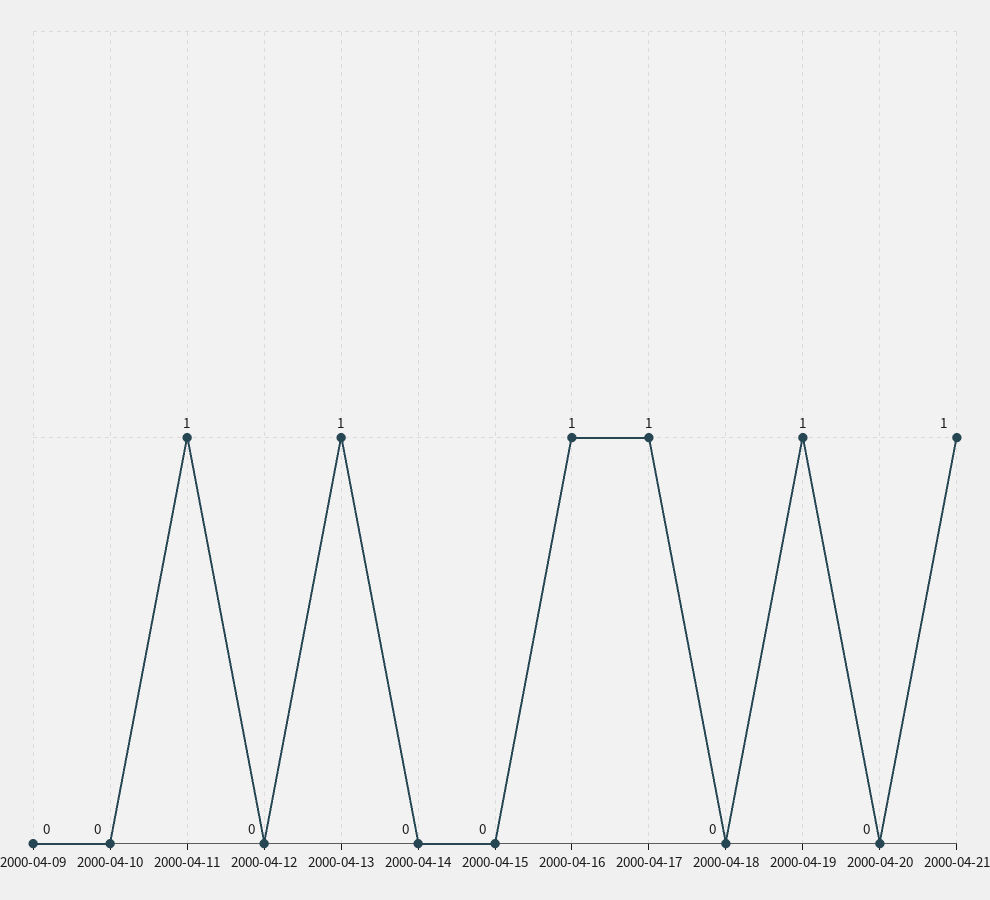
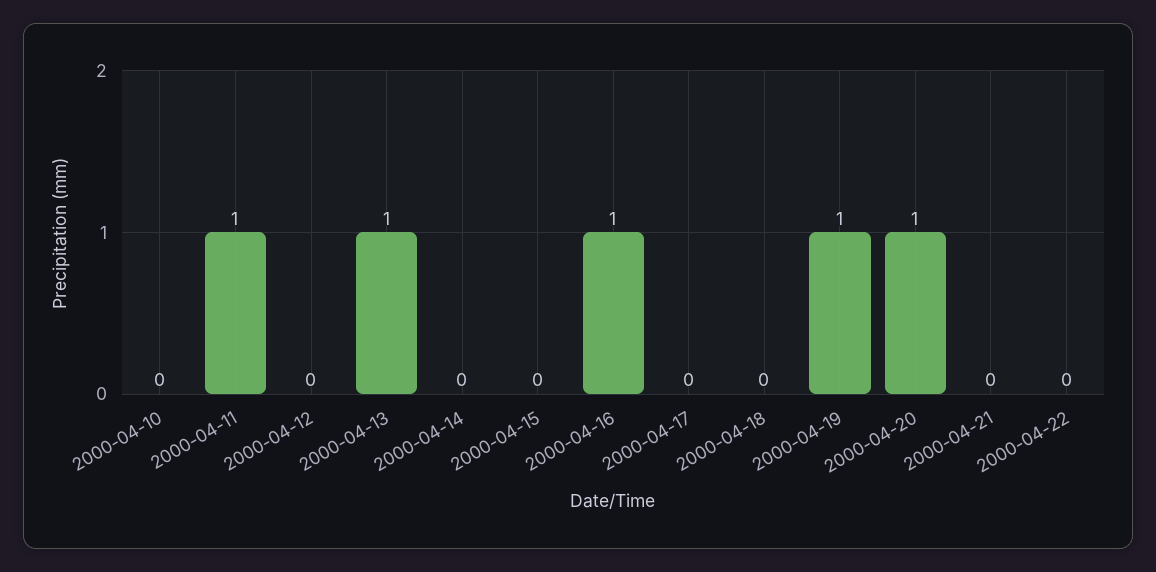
2000-04-09: 0 -> none
2000-04-17: 1 -> 0
2000-04-20: 0 -> 1
2000-04-21: 1 -> 0
2000-04-22: none -> 0

